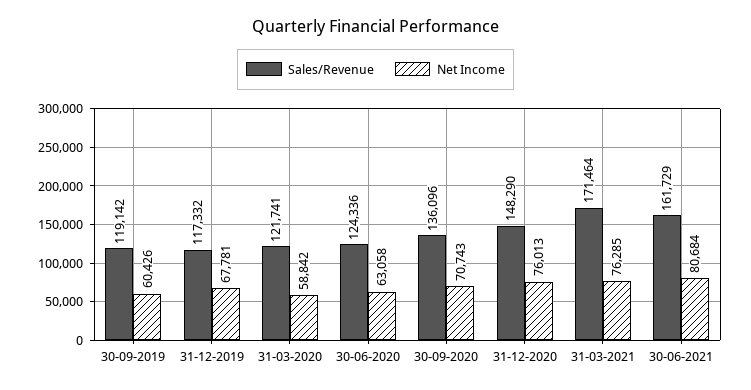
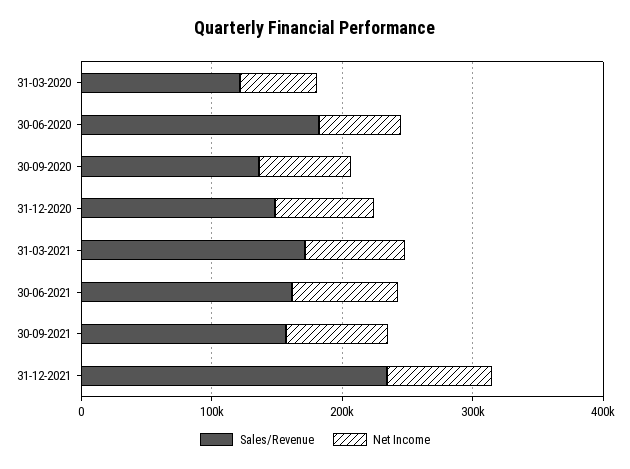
Sales/Revenue, 30-09-2019: 119142 -> none
Net Income, 30-09-2019: 60426 -> none
Sales/Revenue, 31-12-2019: 117332 -> none
Net Income, 31-12-2019: 67781 -> none
Sales/Revenue, 30-06-2020: 124336 -> 180000
Sales/Revenue, 30-09-2021: none -> 160000
Net Income, 30-09-2021: none -> 80000
Sales/Revenue, 31-12-2021: none -> 240000
Net Income, 31-12-2021: none -> 80000

